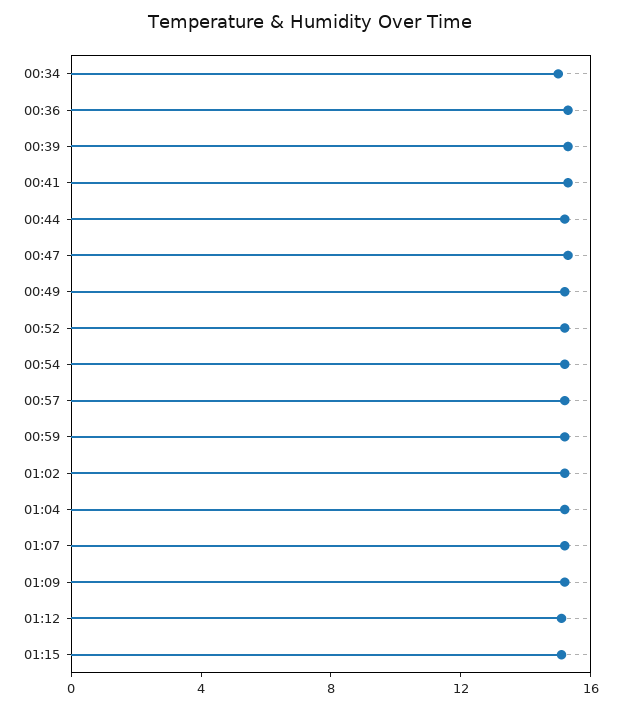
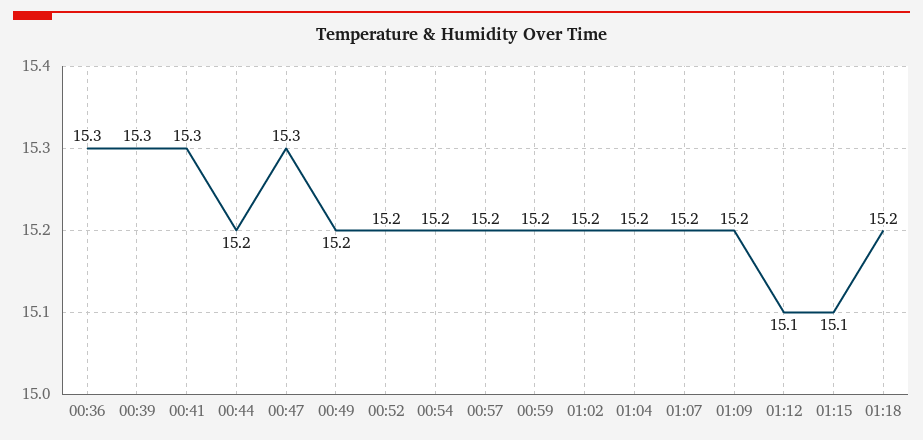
00:34: 15 -> none
01:18: none -> 15.2

